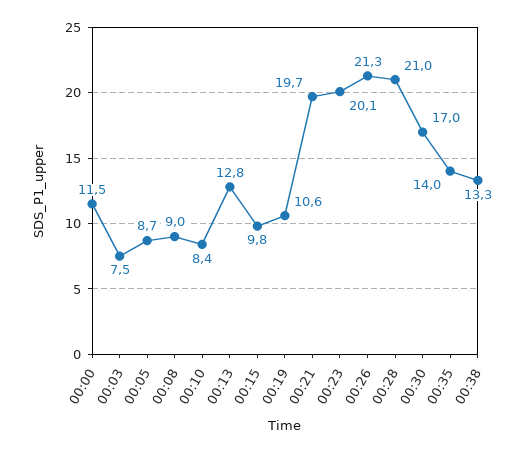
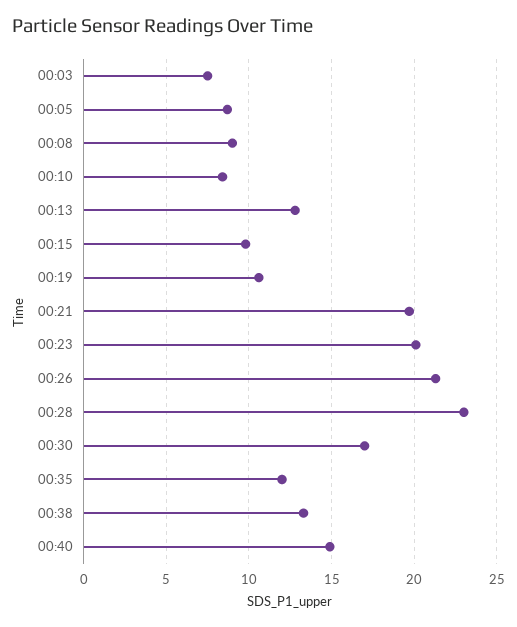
00:00: 11.5 -> none
00:28: 21 -> 23
00:35: 14 -> 12
00:40: none -> 15

